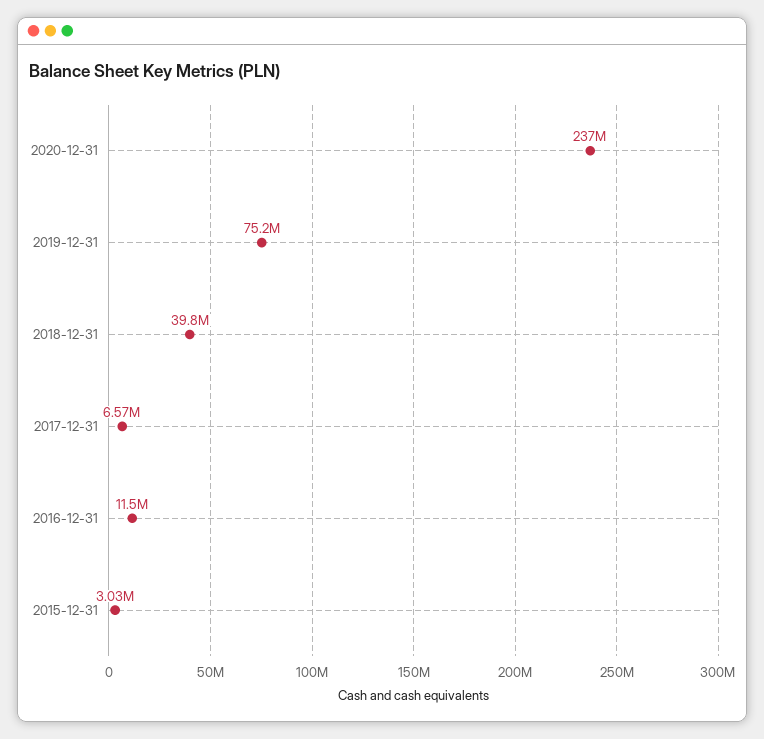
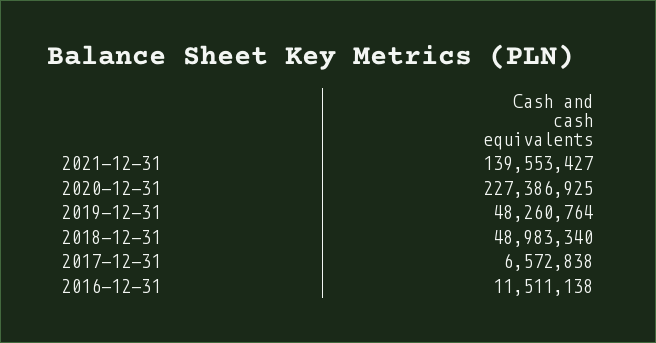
2020-12-31: 237000000 -> 227386925
2019-12-31: 75200000 -> 48260764
2018-12-31: 39800000 -> 48983340
2015-12-31: 3030000 -> none
2021-12-31: none -> 139553427

